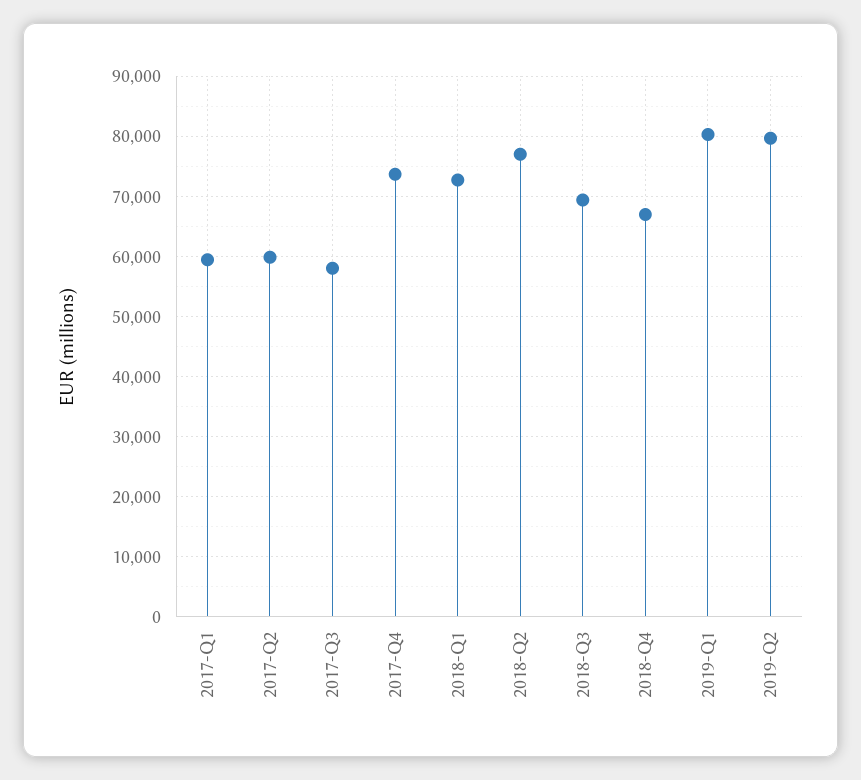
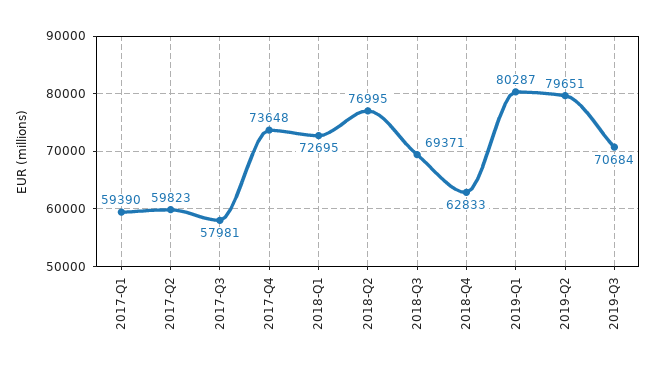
2018-Q4: 67000 -> 62833
2019-Q3: none -> 70684

